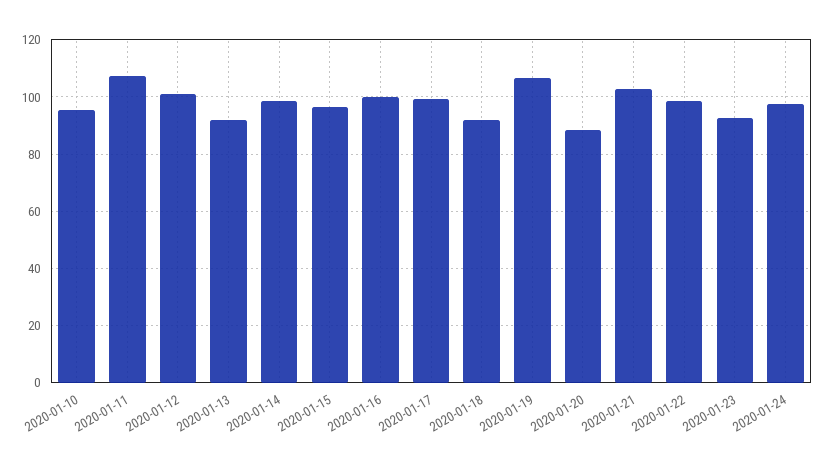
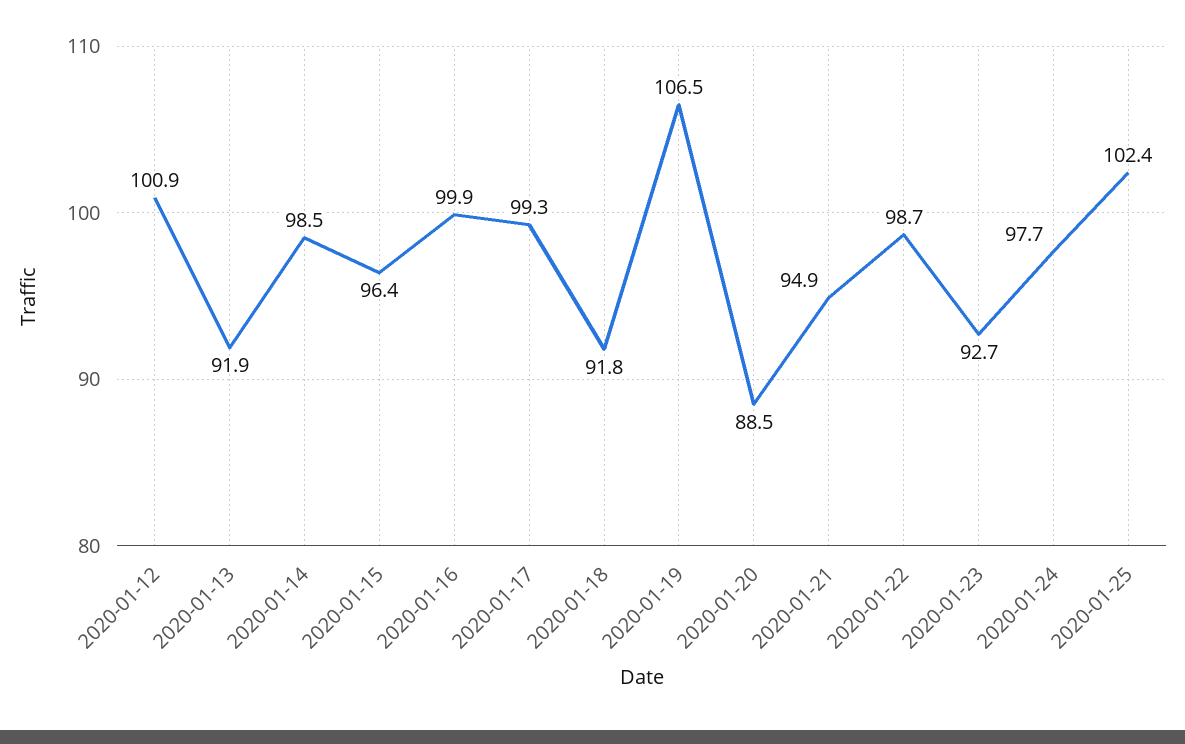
2020-01-10: 95 -> none
2020-01-11: 107.5 -> none
2020-01-21: 102.5 -> 94.9
2020-01-25: none -> 102.4

